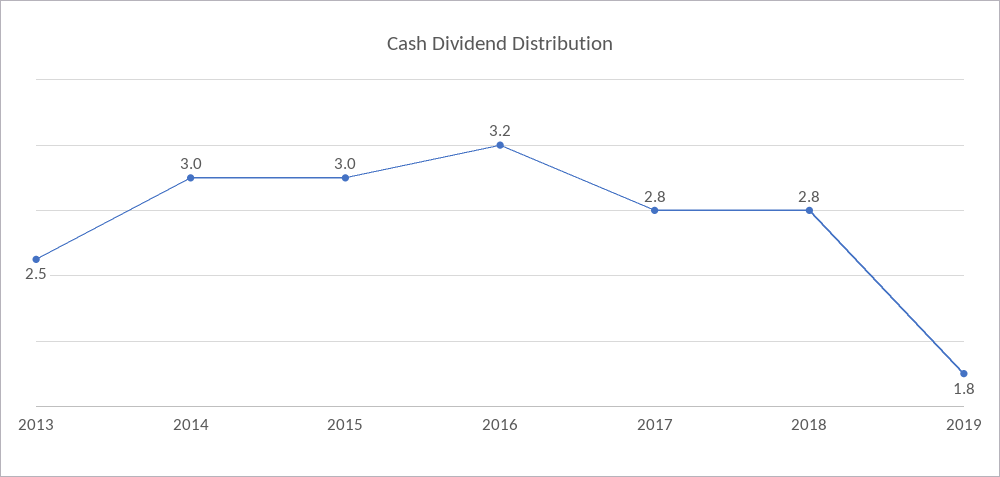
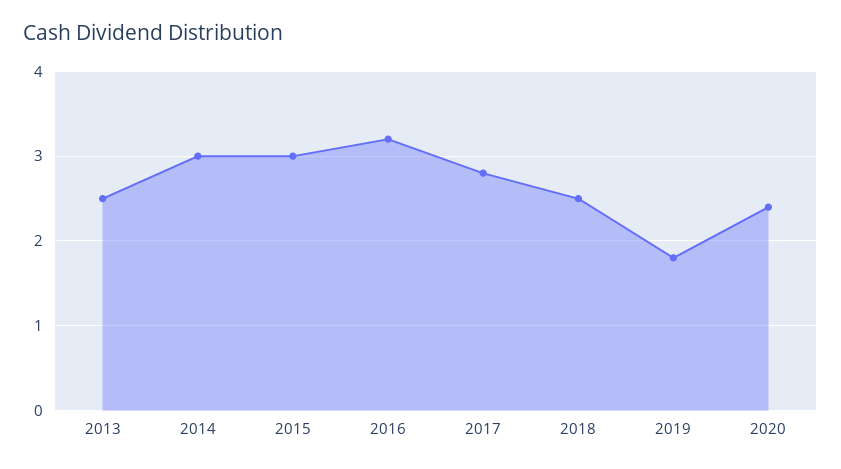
2018: 2.8 -> 2.5
2020: none -> 2.4

